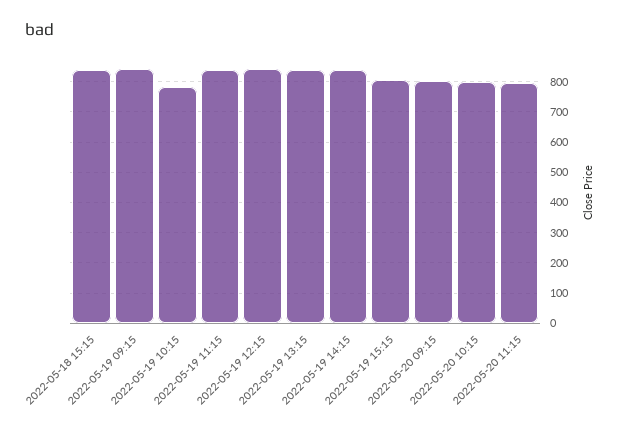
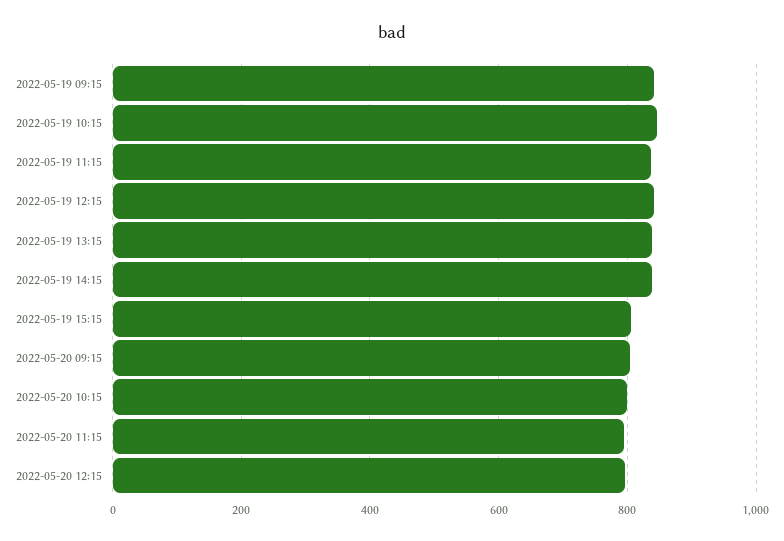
2022-05-18 15:15: 840 -> none
2022-05-19 10:15: 780 -> 840
2022-05-20 12:15: none -> 800

